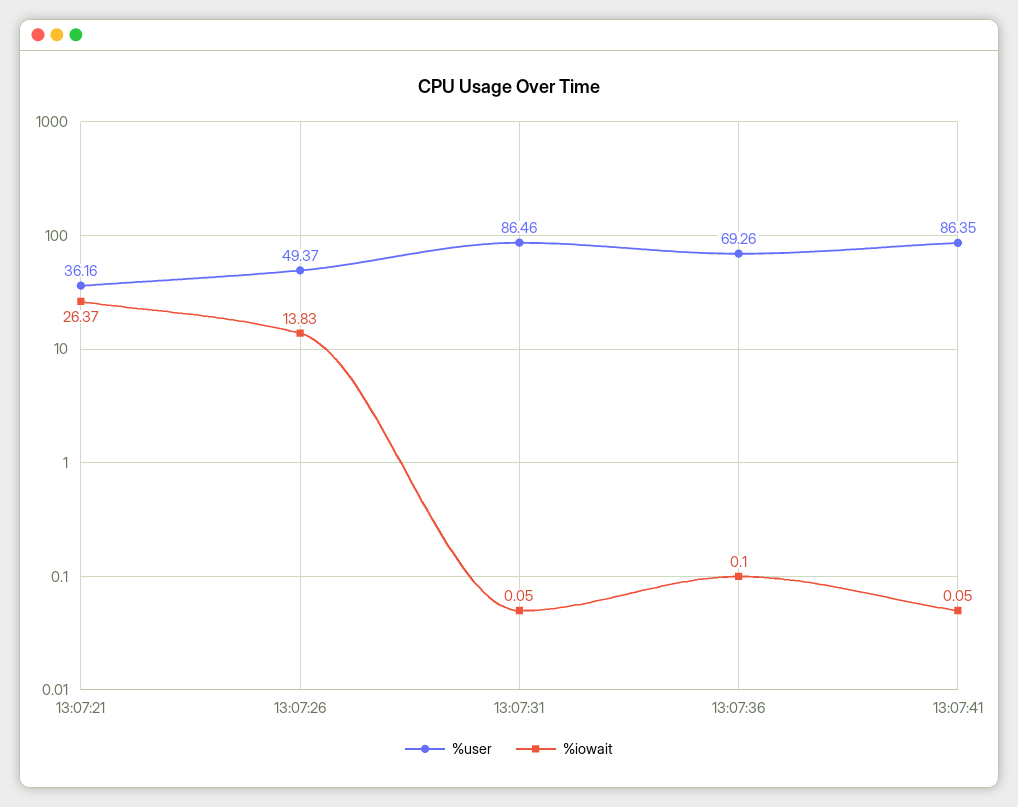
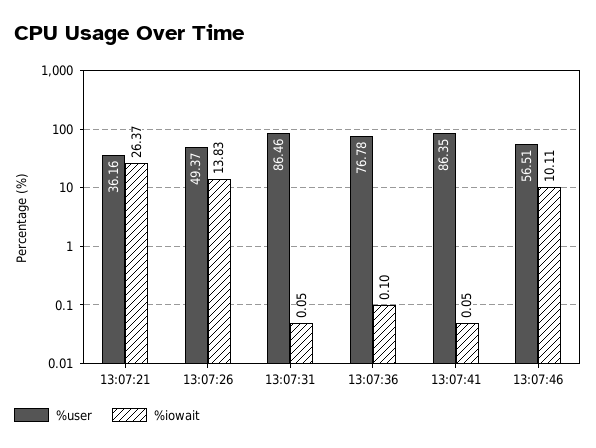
%user, 13:07:36: 69.26 -> 76.78
%user, 13:07:46: none -> 56.51
%iowait, 13:07:46: none -> 10.11

